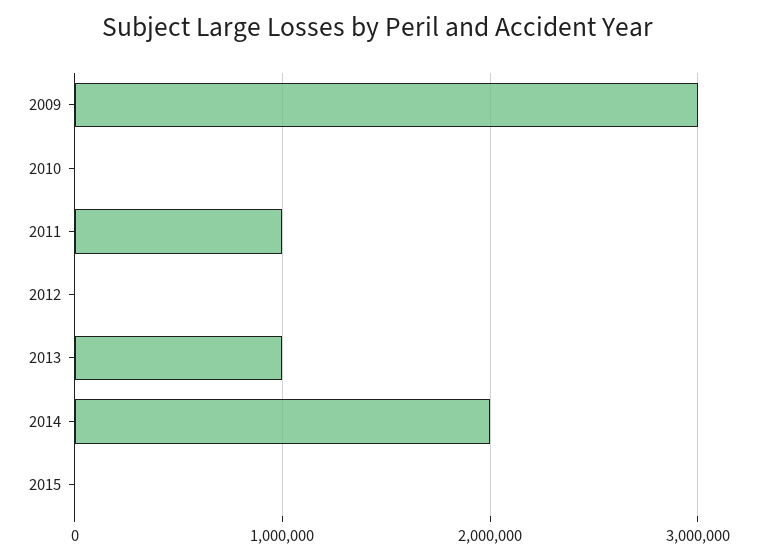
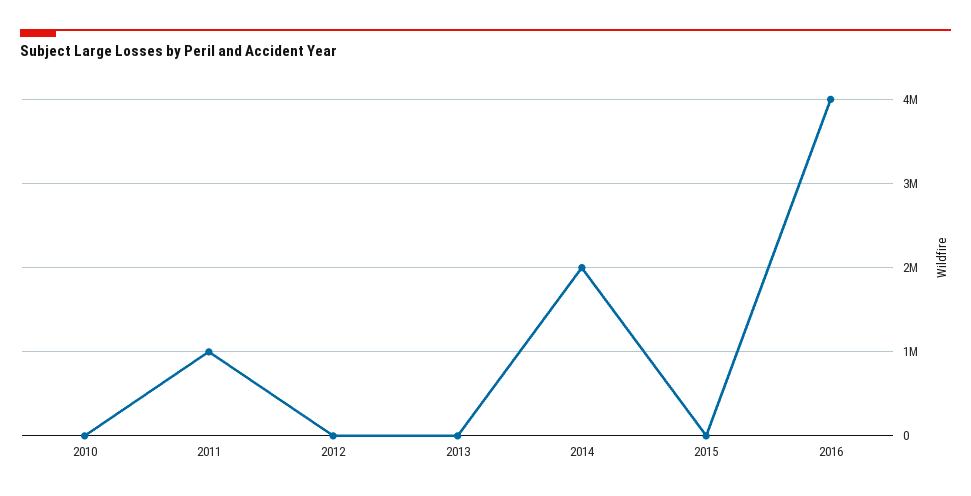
2009: 3000000 -> none
2013: 1000000 -> 0
2016: none -> 4000000

